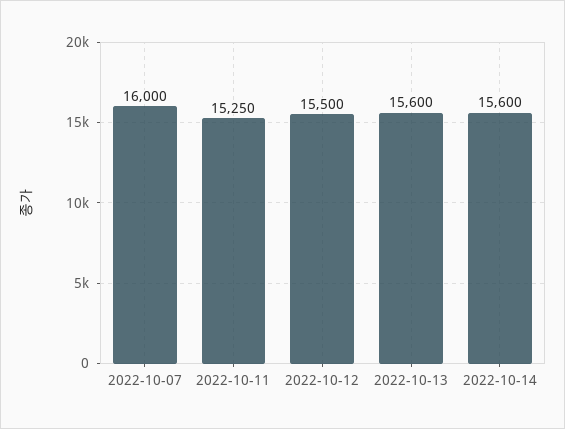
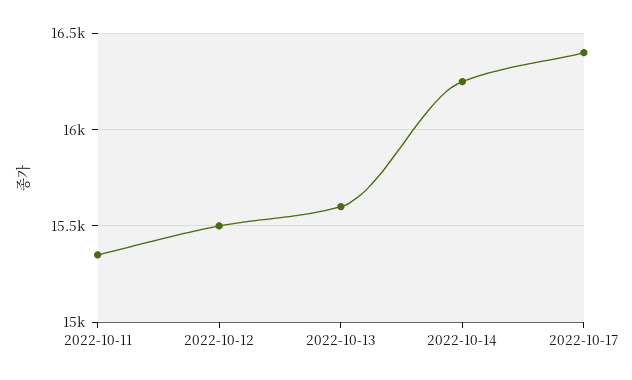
2022-10-07: 16000 -> none
2022-10-11: 15250 -> 15350
2022-10-14: 15600 -> 16250
2022-10-17: none -> 16400

